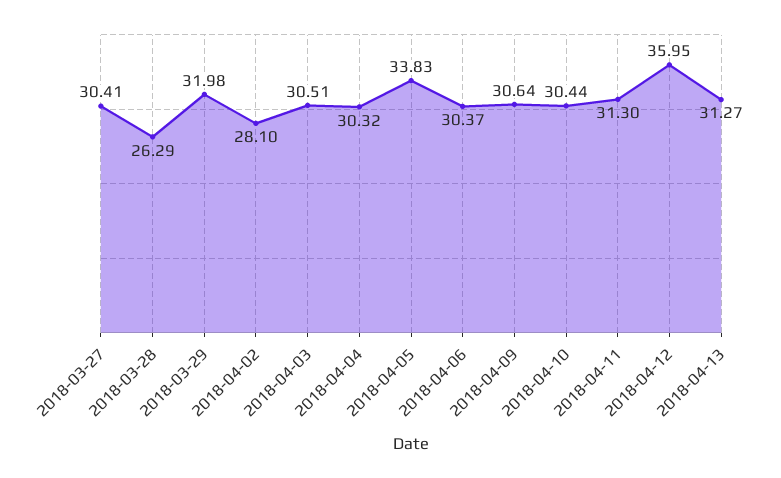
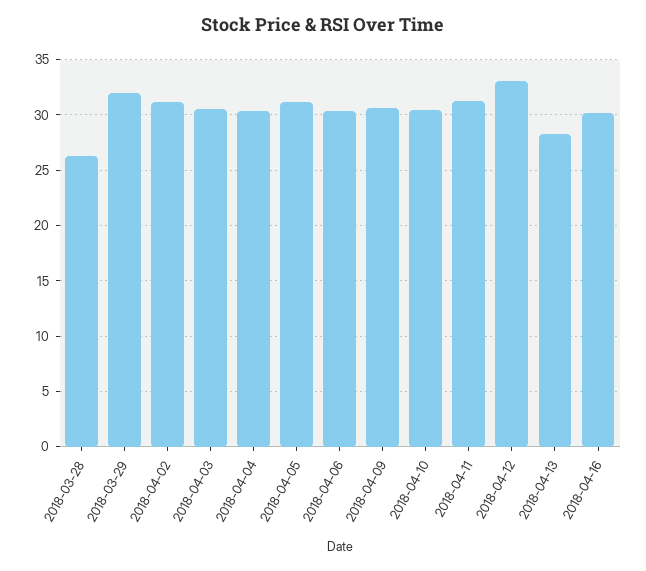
2018-03-27: 30.41 -> none
2018-04-02: 28.1 -> 31
2018-04-05: 33.83 -> 31
2018-04-12: 35.95 -> 33
2018-04-13: 31.27 -> 28
2018-04-16: none -> 30

